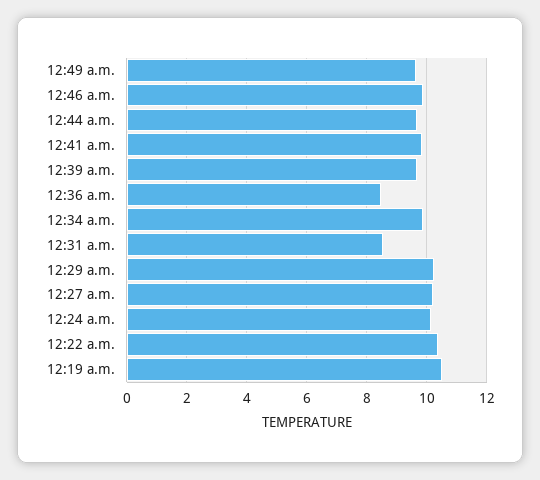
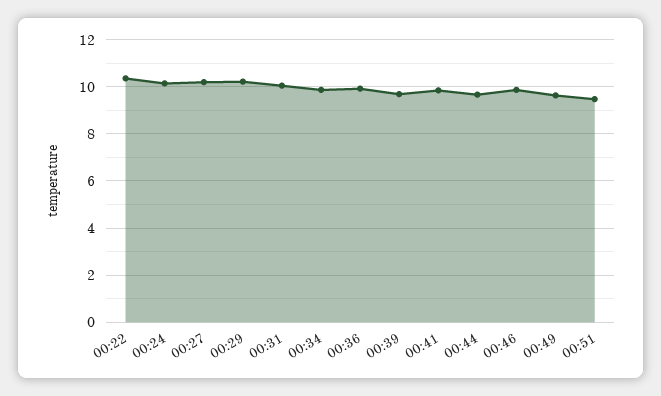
12:36 a.m.: 8.5 -> 10
12:31 a.m.: 8.5 -> 10
12:19 a.m.: 10.5 -> none
00:51: none -> 9.5

